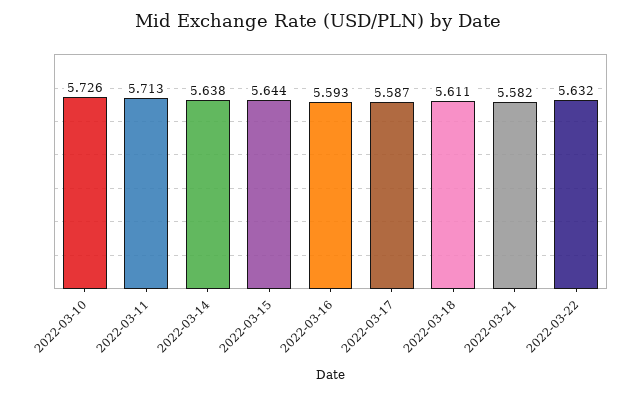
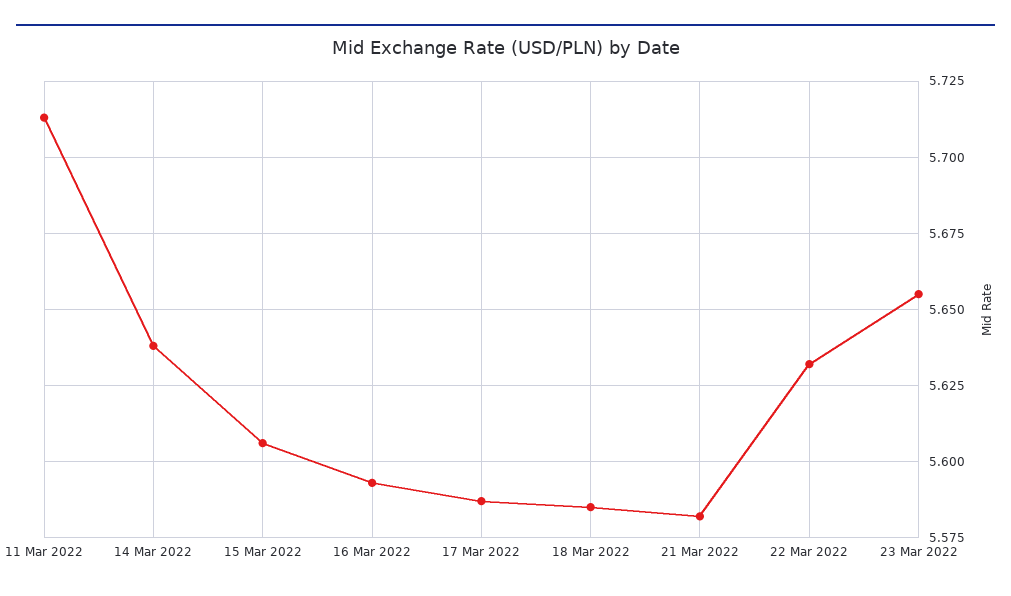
2022-03-10: 5.726 -> none
2022-03-15: 5.644 -> 5.605
2022-03-18: 5.611 -> 5.585
23 Mar 2022: none -> 5.655

